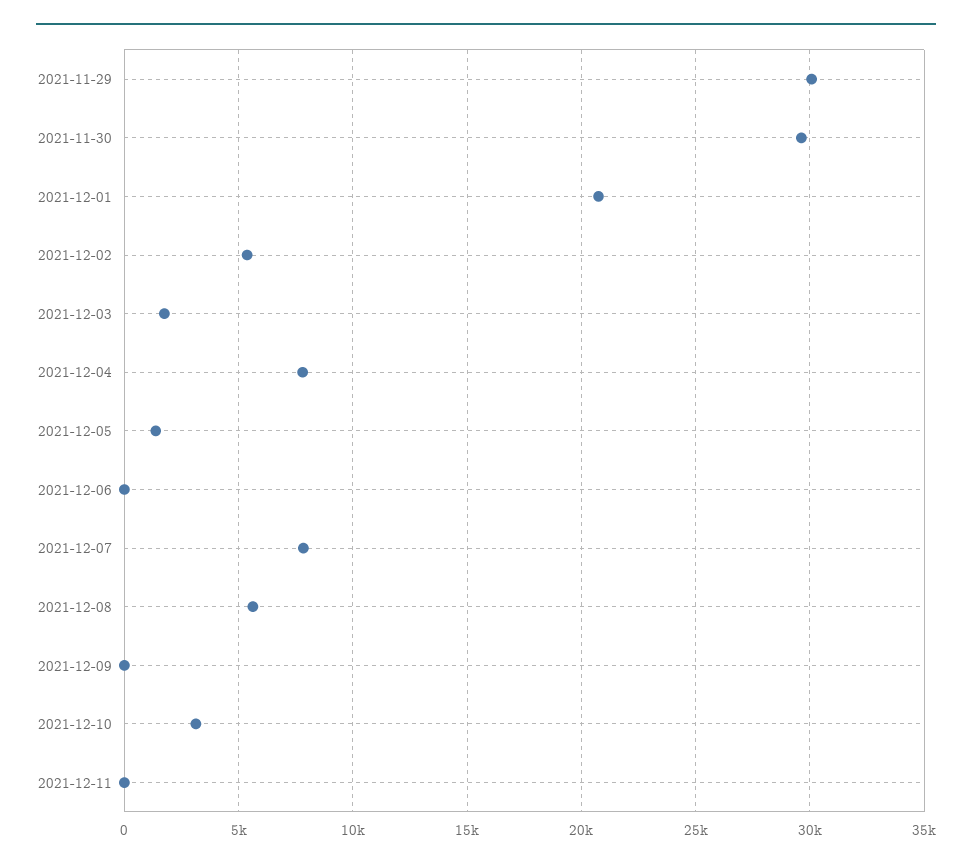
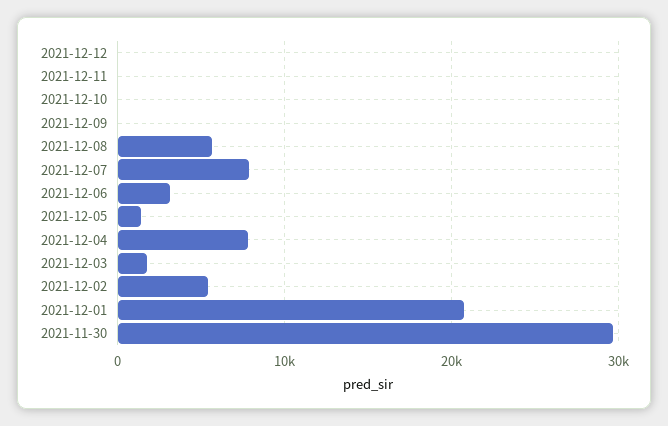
2021-11-29: 30000 -> none
2021-12-06: 0 -> 3000
2021-12-10: 3000 -> 0
2021-12-12: none -> 0

